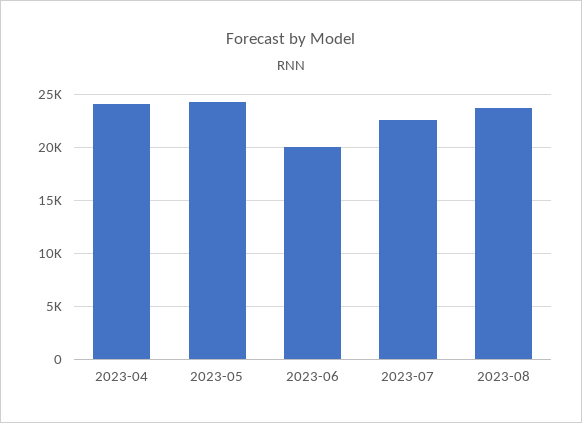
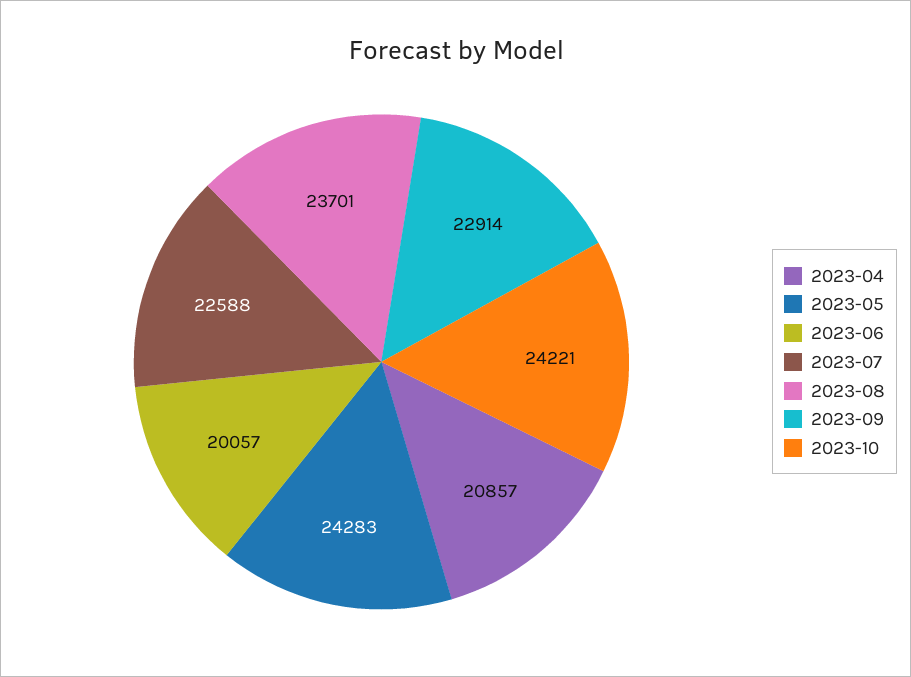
2023-04: 24000 -> 20857
2023-09: none -> 22914
2023-10: none -> 24221

